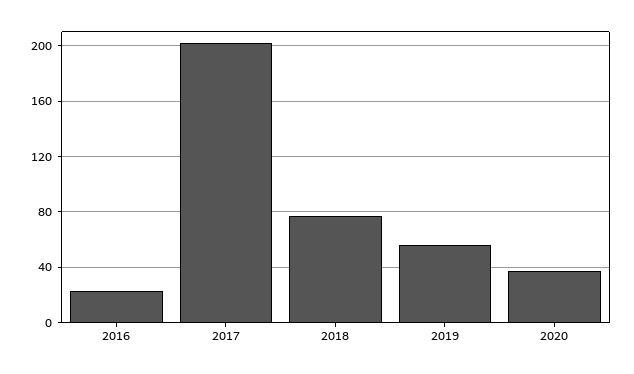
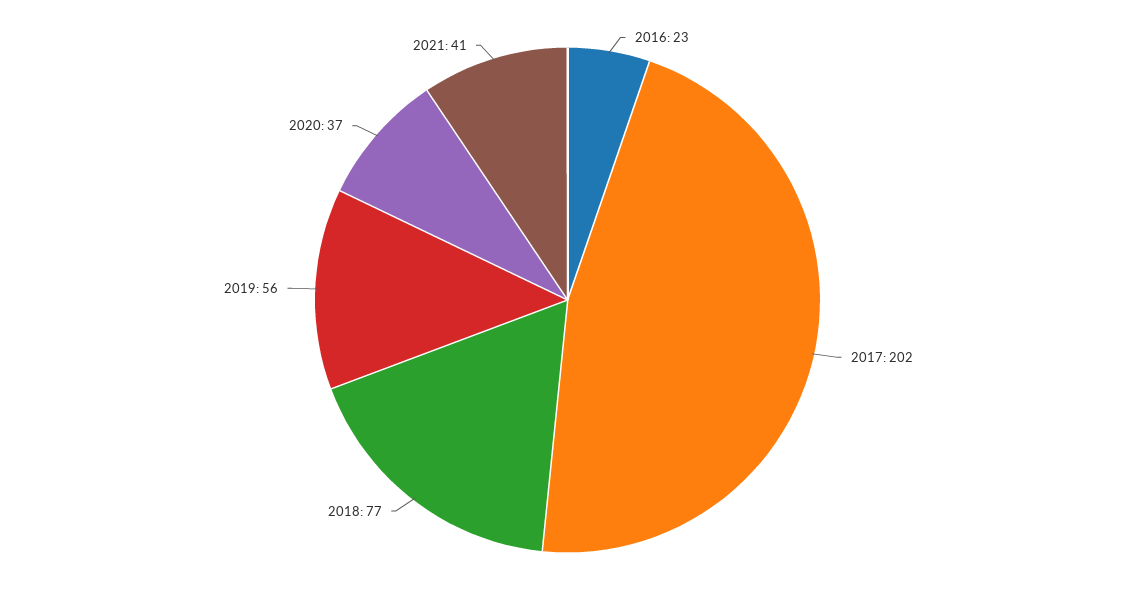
2021: none -> 41

